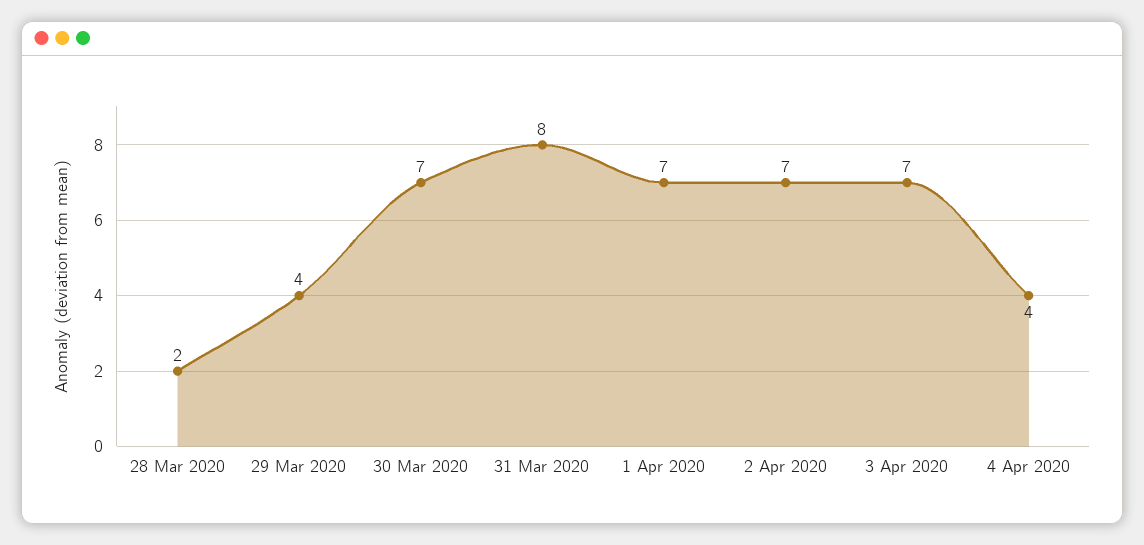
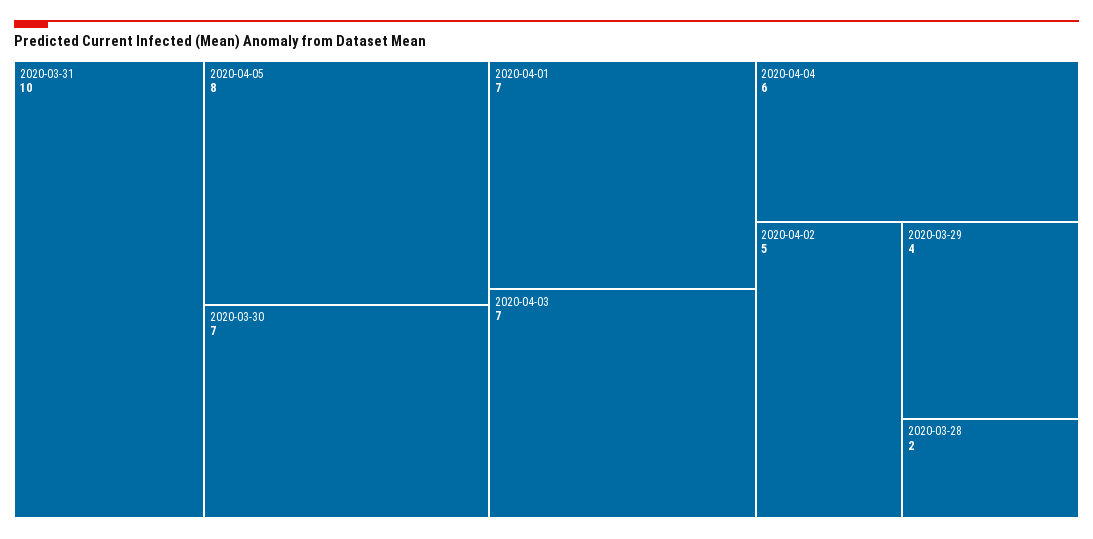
31 Mar 2020: 8 -> 10
2 Apr 2020: 7 -> 5
4 Apr 2020: 4 -> 6
2020-04-05: none -> 8

